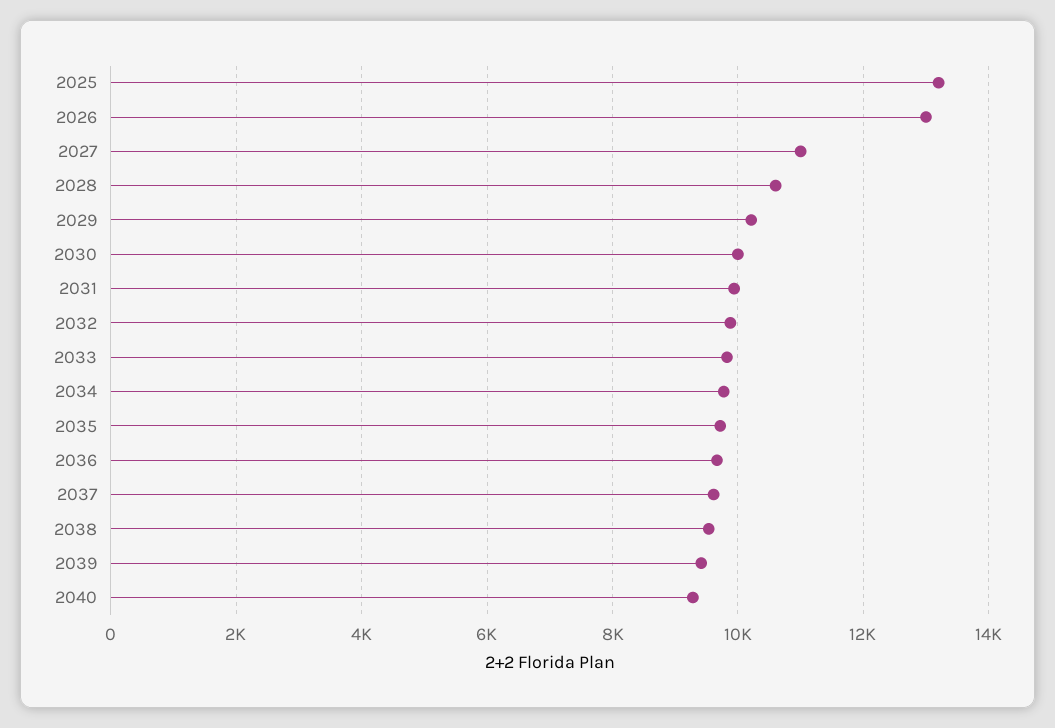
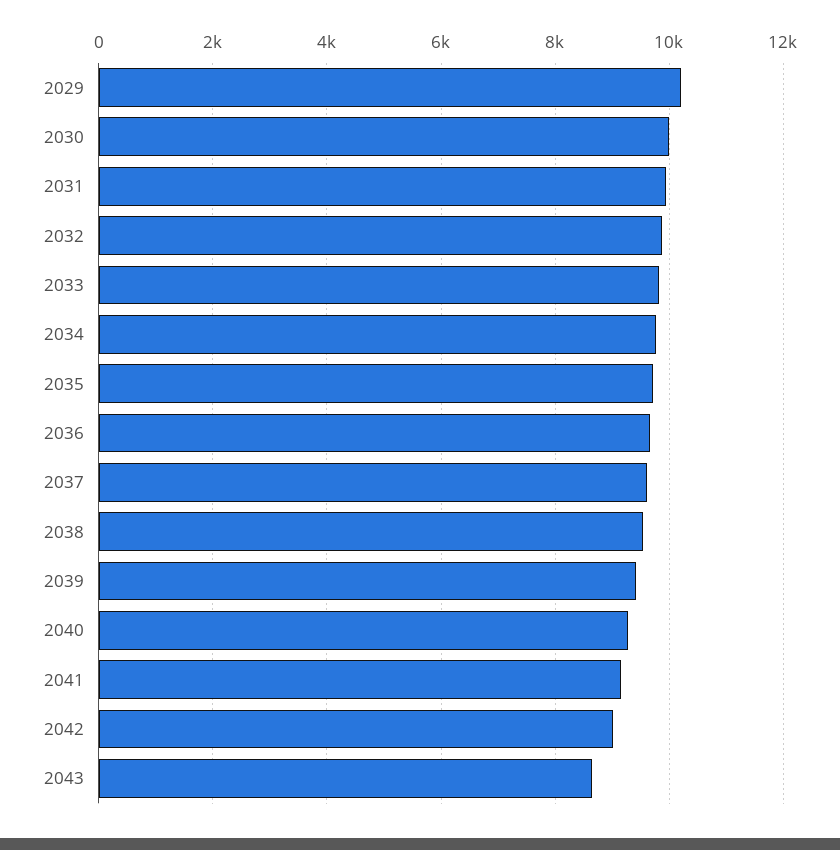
2025: 13200 -> none
2026: 13000 -> none
2027: 11000 -> none
2028: 10600 -> none
2041: none -> 9200
2042: none -> 9000
2043: none -> 8600

